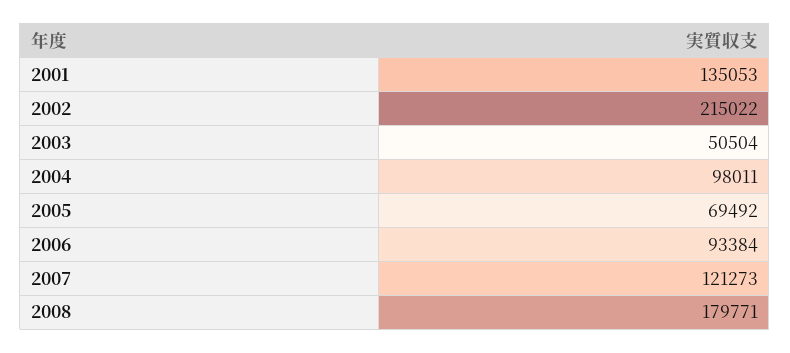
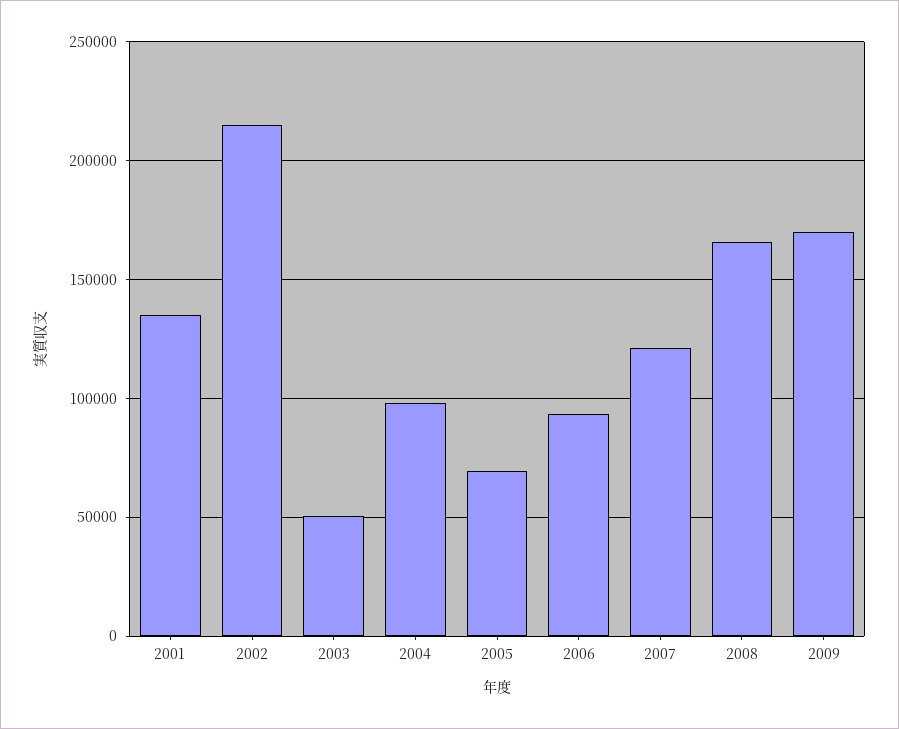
2008: 179771 -> 165000
2009: none -> 170000

